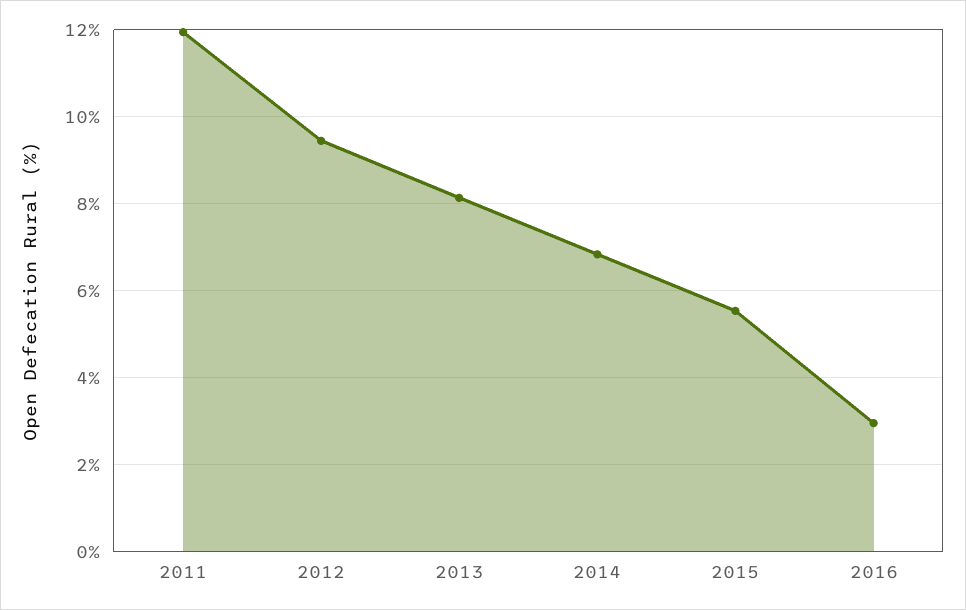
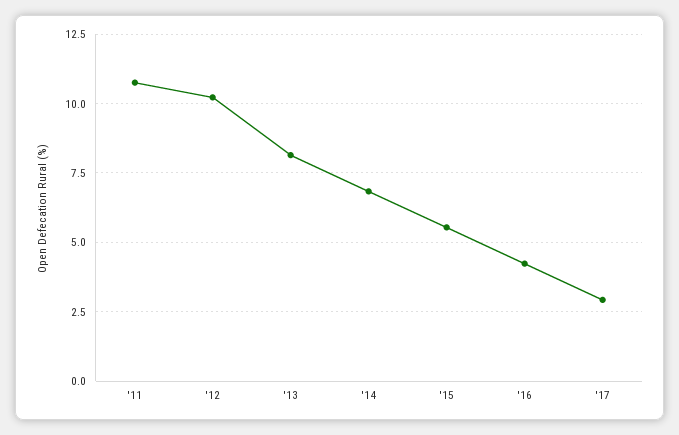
2011: 12 -> 10.75
2012: 9.4 -> 10.25
2016: 3 -> 4.25
'17: none -> 3

